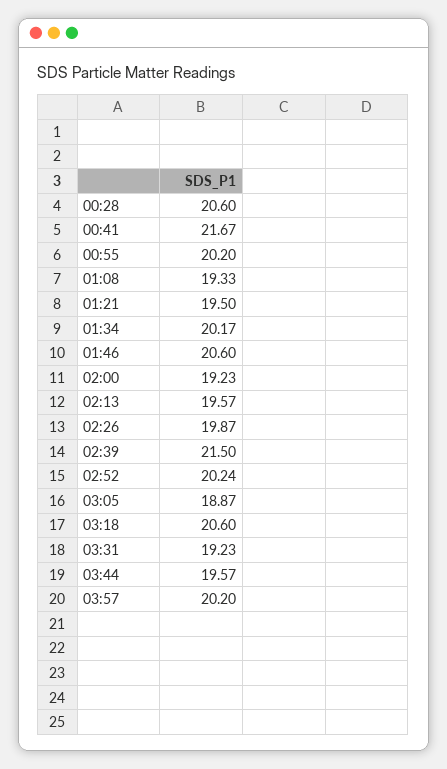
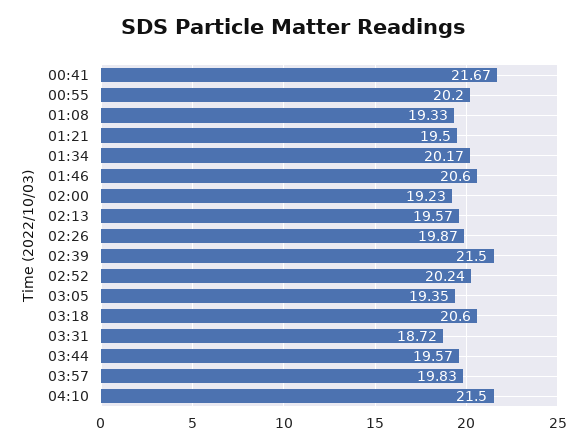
00:28: 20.6 -> none
03:05: 18.87 -> 19.35
03:31: 19.23 -> 18.72
03:57: 20.2 -> 19.83
04:10: none -> 21.5

